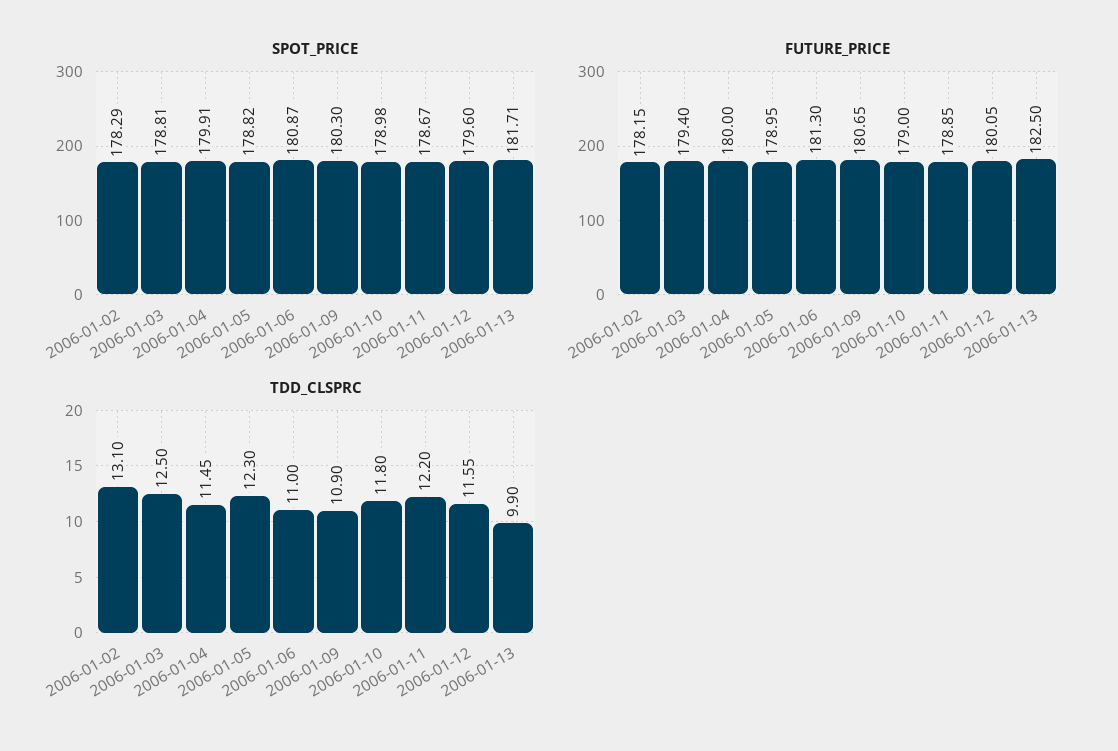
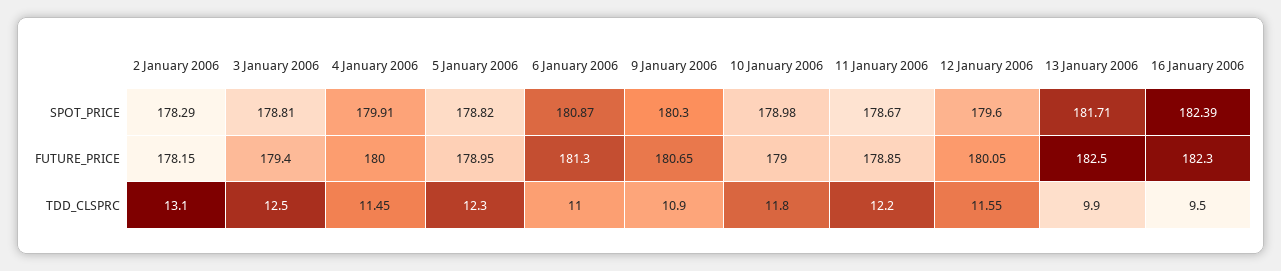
SPOT_PRICE, 16 January 2006: none -> 182.39
FUTURE_PRICE, 16 January 2006: none -> 182.3
TDD_CLSPRC, 16 January 2006: none -> 9.5

